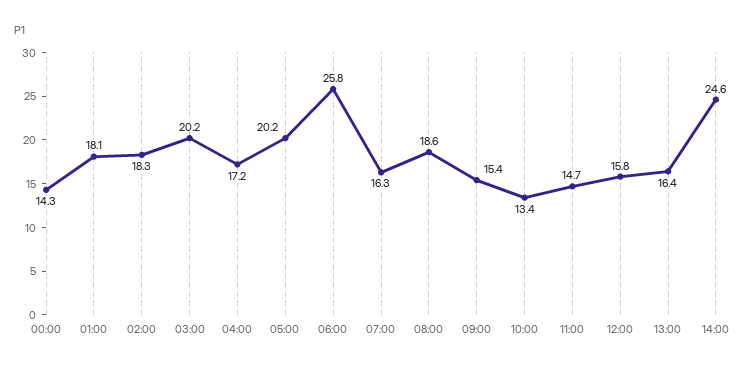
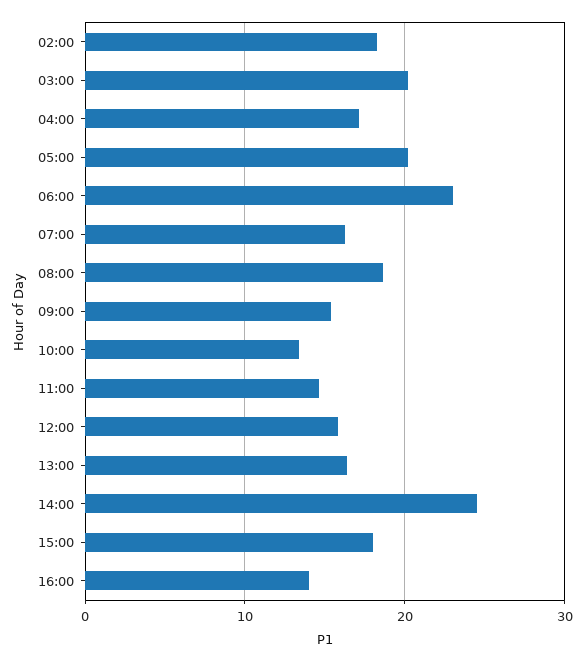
00:00: 14.3 -> none
01:00: 18.1 -> none
06:00: 25.8 -> 23
15:00: none -> 18
16:00: none -> 14

